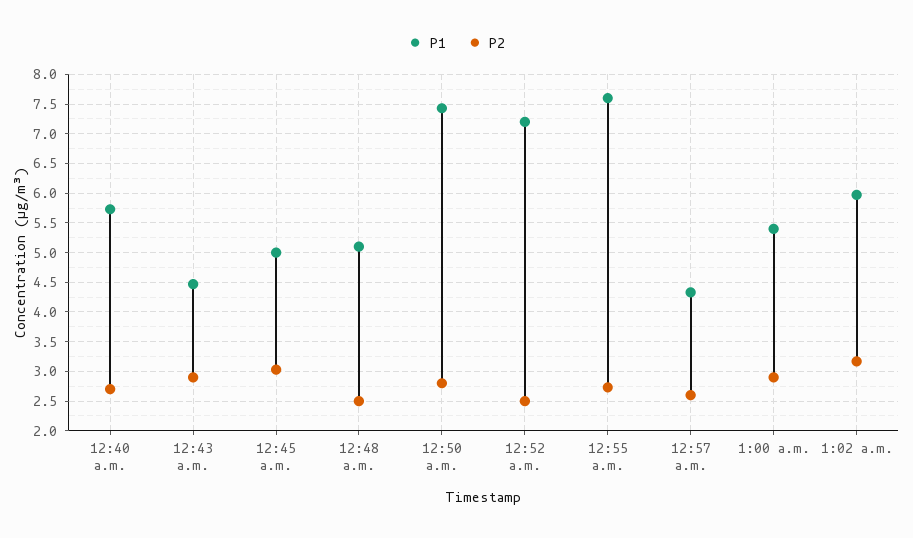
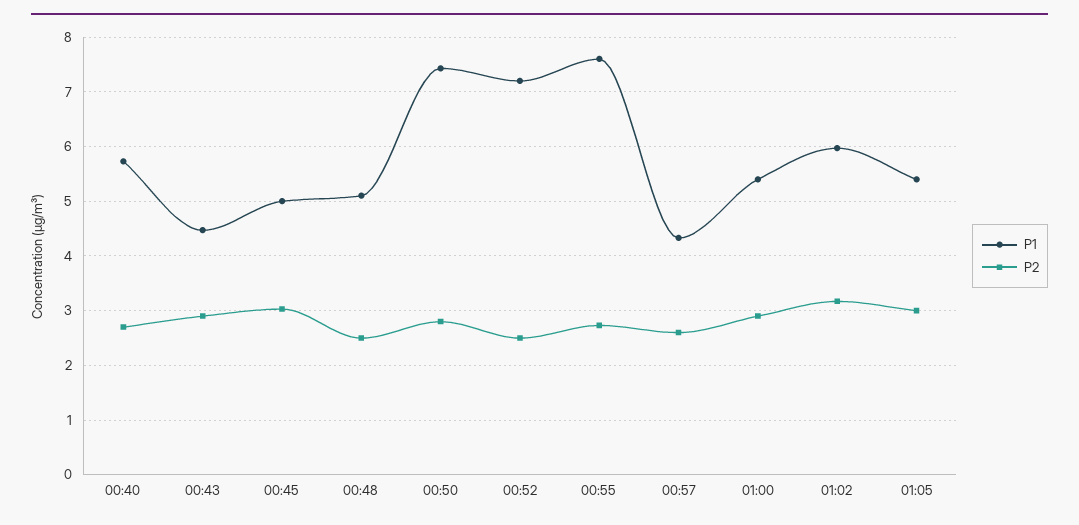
P1, 01:05: none -> 5.4
P2, 01:05: none -> 3

